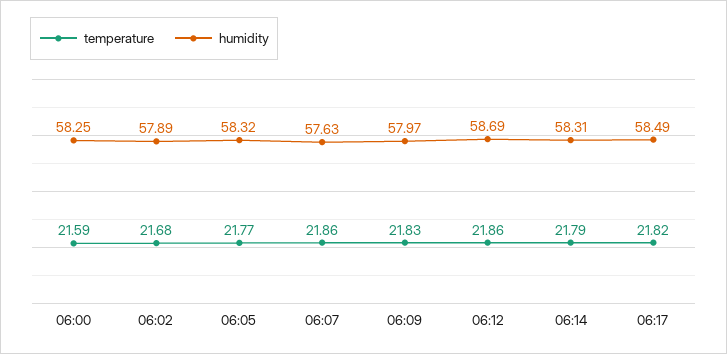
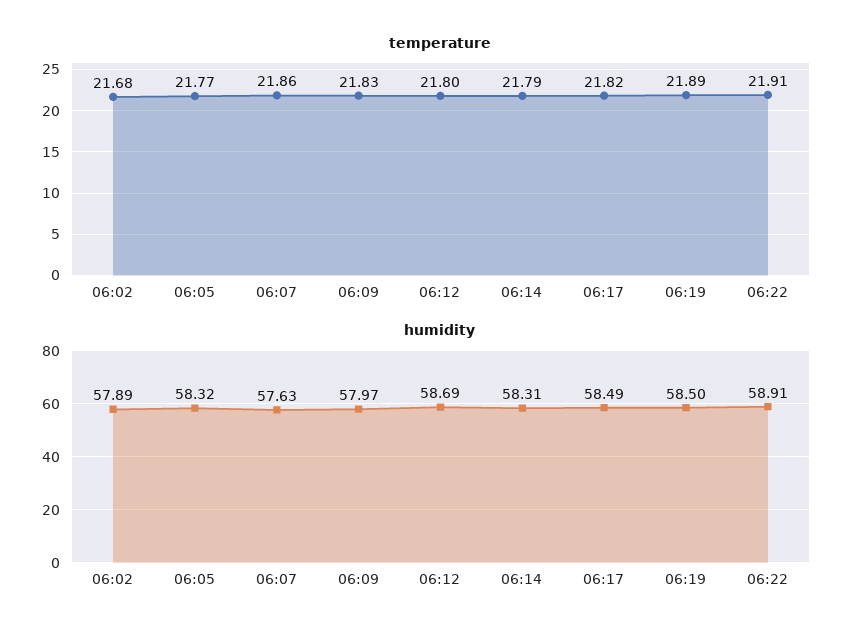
temperature, 06:00: 21.59 -> none
humidity, 06:00: 58.25 -> none
temperature, 06:12: 21.86 -> 21.8
temperature, 06:19: none -> 21.89
temperature, 06:22: none -> 21.91
humidity, 06:19: none -> 58.5
humidity, 06:22: none -> 58.91

